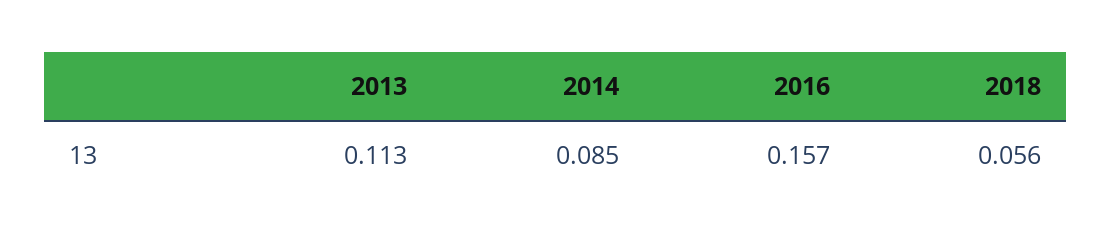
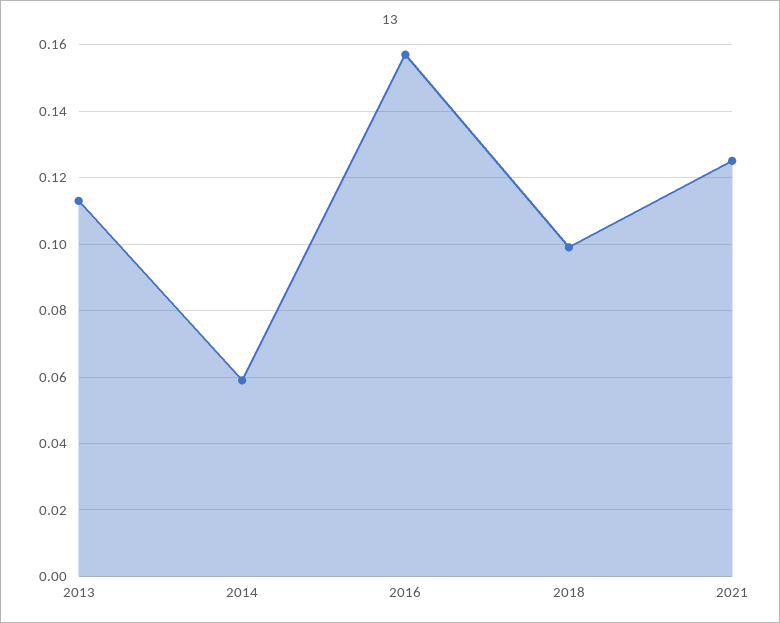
2014: 0.085 -> 0.06
2018: 0.056 -> 0.1
2021: none -> 0.125

